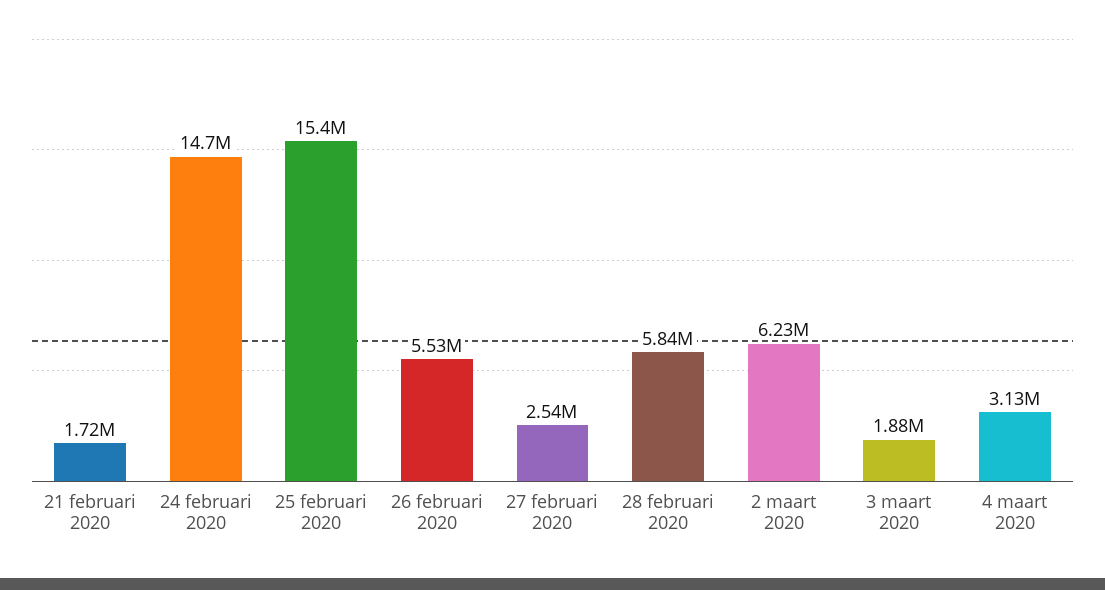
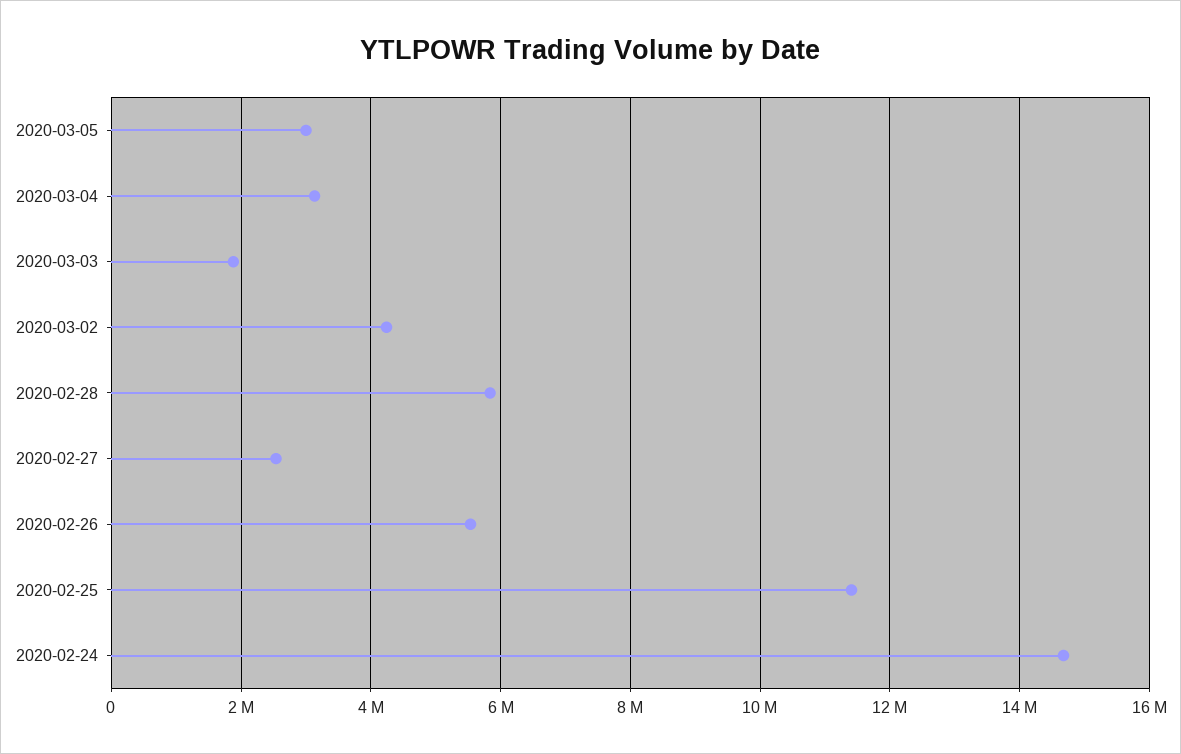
21 februari 2020: 1720000 -> none
25 februari 2020: 15400000 -> 11400000
2 maart 2020: 6230000 -> 4200000
2020-03-05: none -> 3000000

